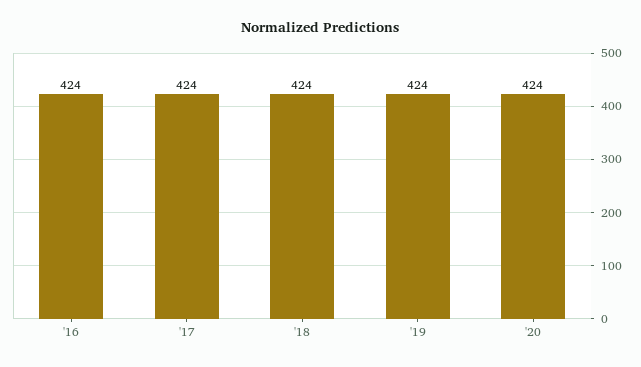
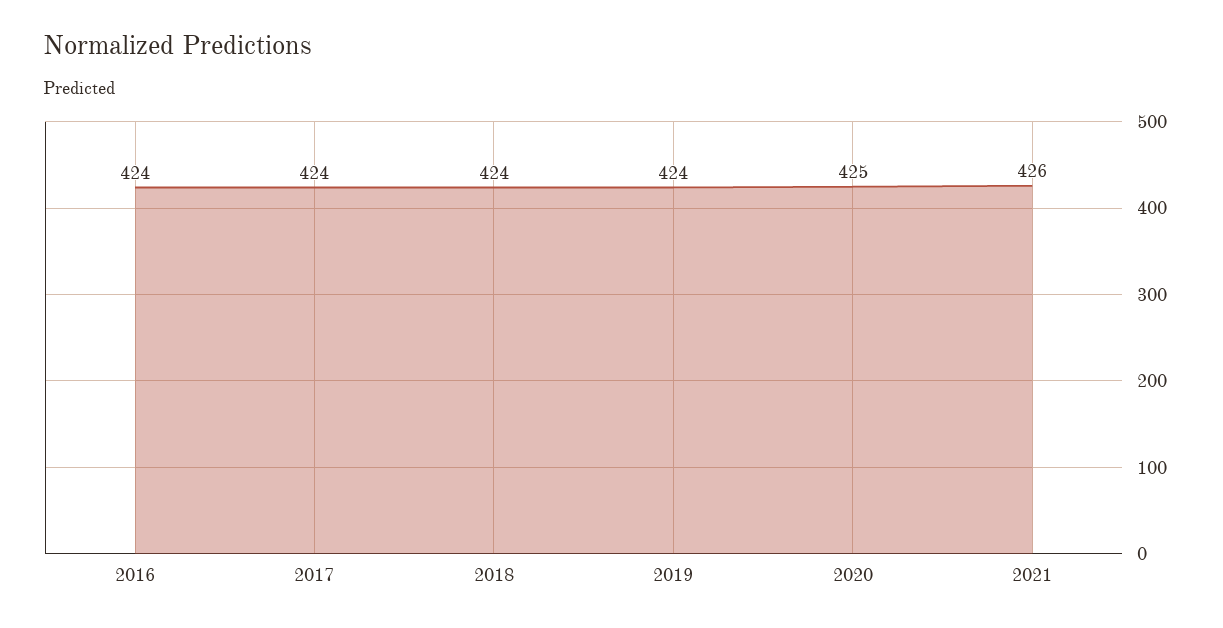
'20: 424 -> 425
2021: none -> 426

